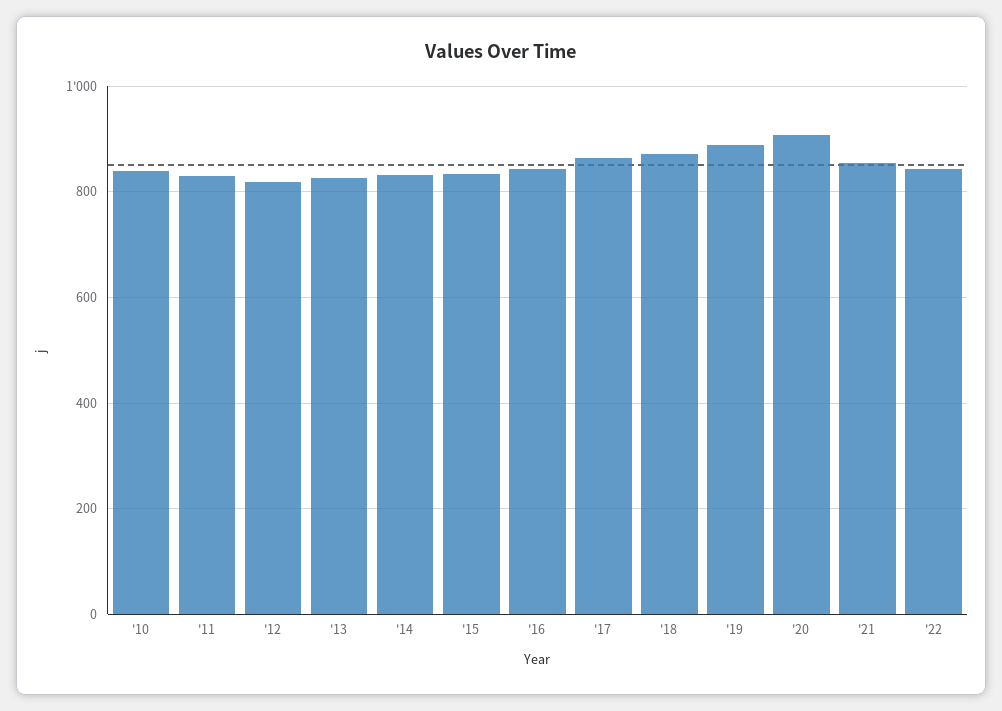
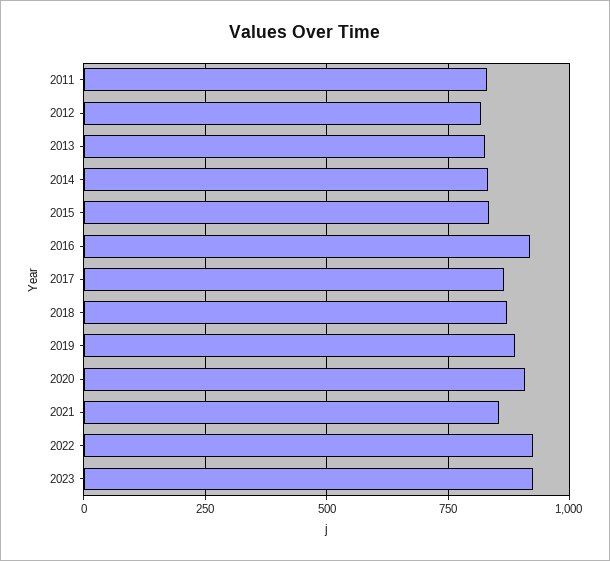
'10: 840 -> none
'16: 840 -> 925
'22: 840 -> 925
2023: none -> 925

